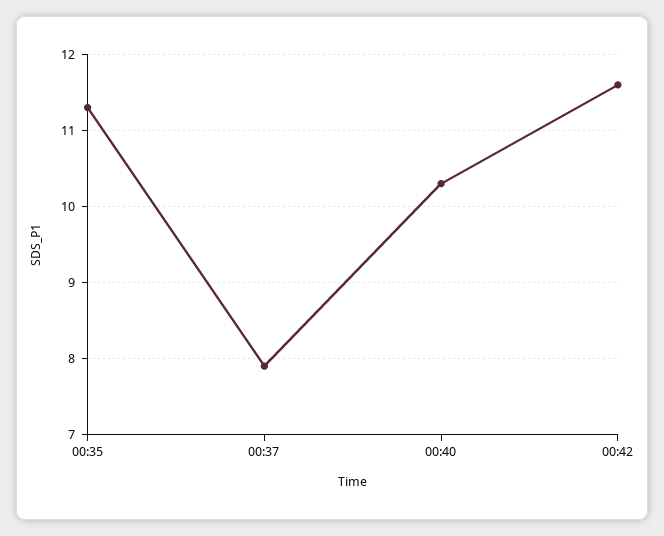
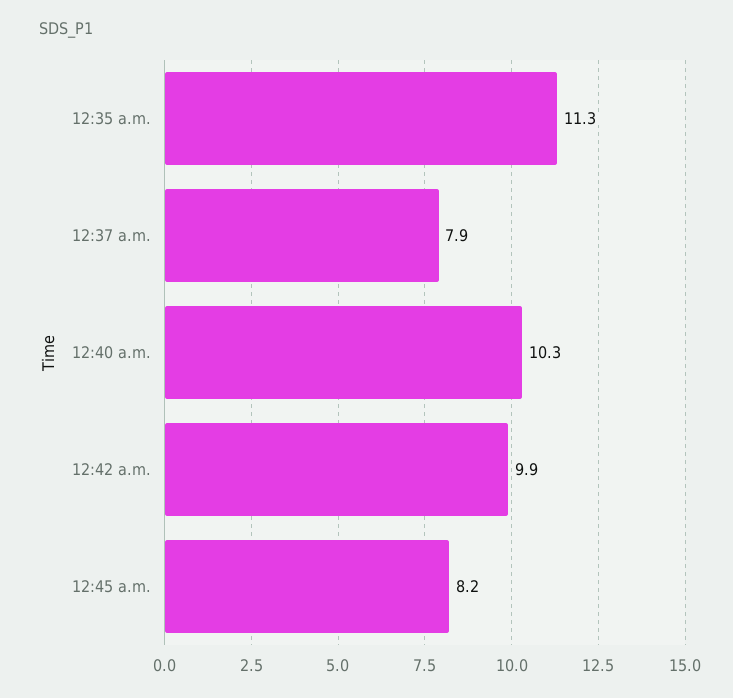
00:42: 11.6 -> 9.9
12:45 a.m.: none -> 8.2

